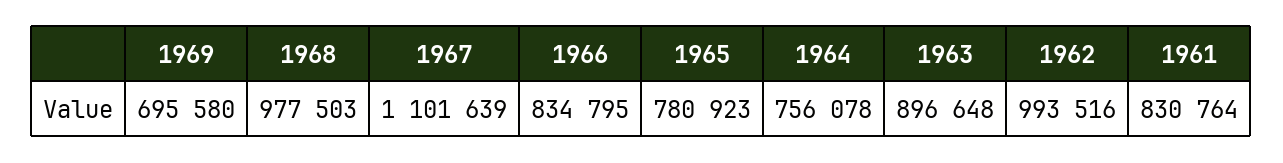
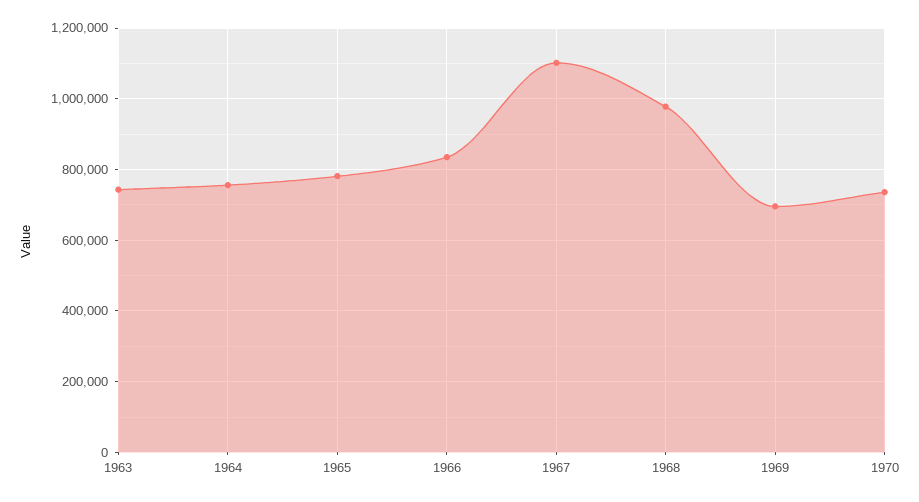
1963: 896648 -> 740000
1962: 993516 -> none
1961: 830764 -> none
1970: none -> 740000

